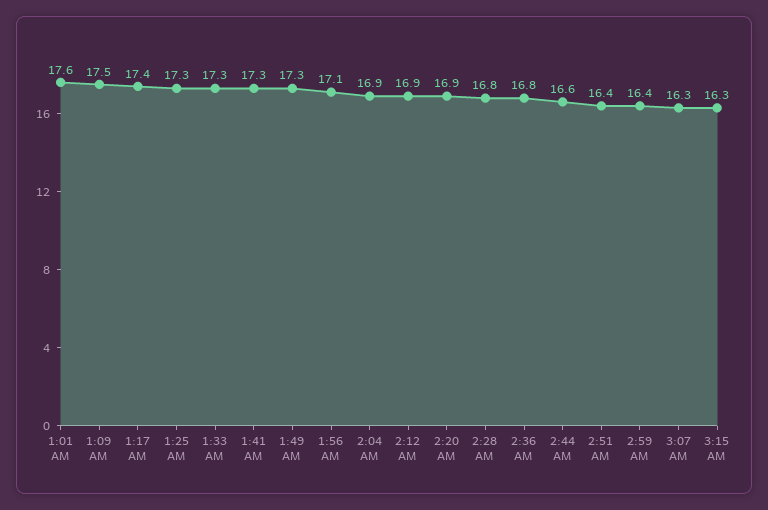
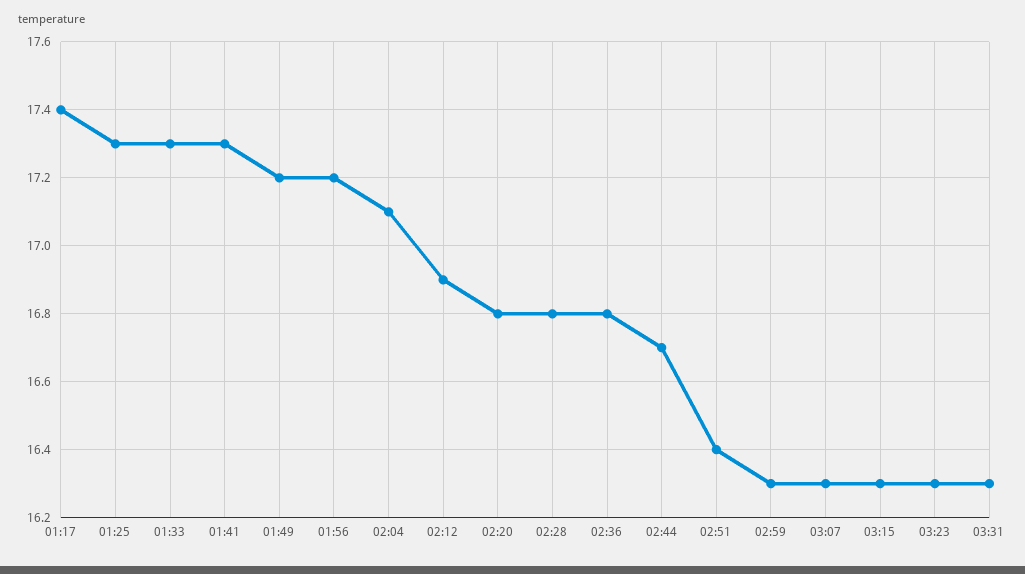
1:01 AM: 17.6 -> none
1:09 AM: 17.5 -> none
1:49 AM: 17.3 -> 17.2
1:56 AM: 17.1 -> 17.2
2:04 AM: 16.9 -> 17.1
2:20 AM: 16.9 -> 16.8
2:44 AM: 16.6 -> 16.7
2:59 AM: 16.4 -> 16.3
03:23: none -> 16.3
03:31: none -> 16.3

